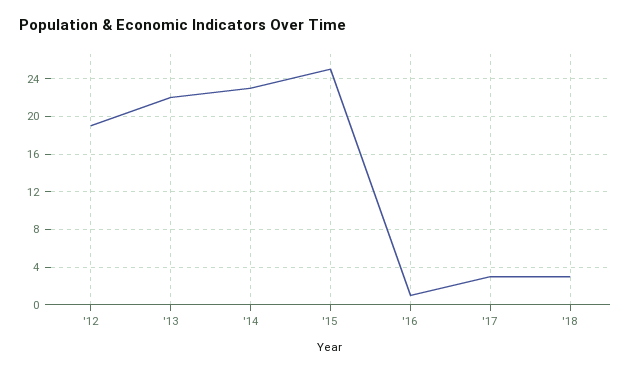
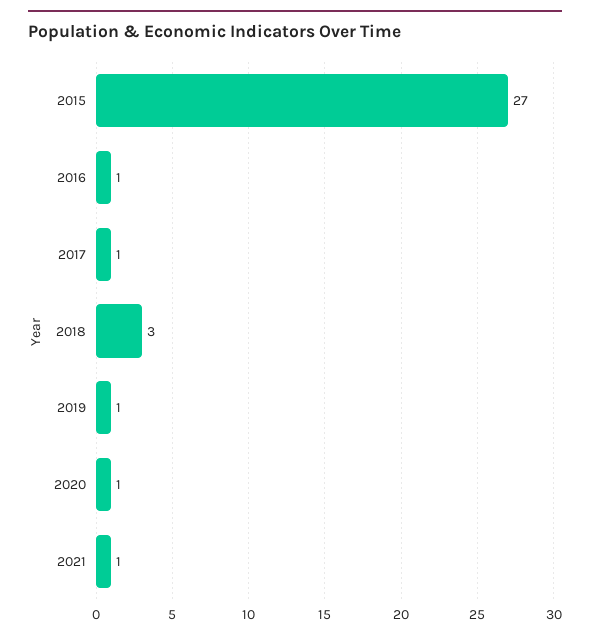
'12: 19 -> none
'13: 22 -> none
'14: 23 -> none
'15: 25 -> 27
'17: 3 -> 1
2019: none -> 1
2020: none -> 1
2021: none -> 1

